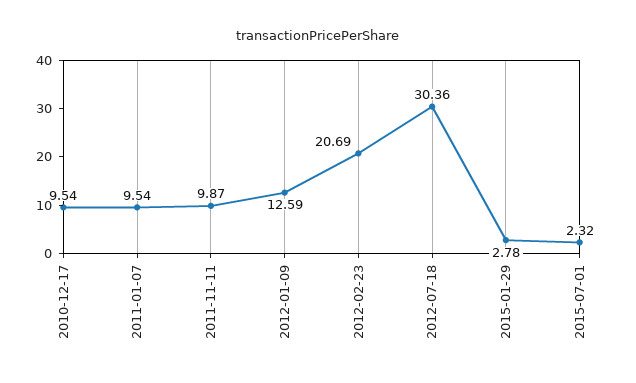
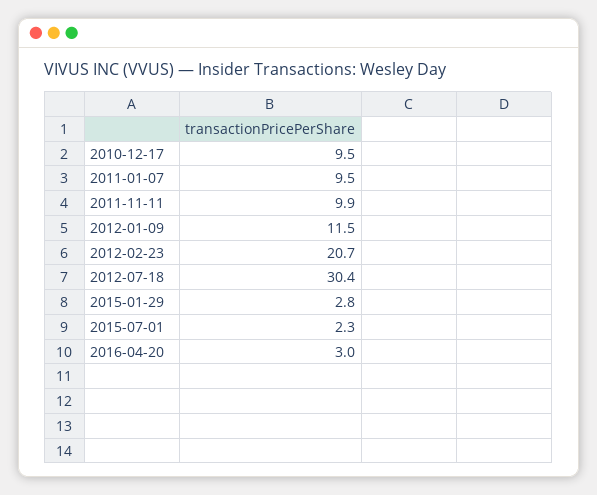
2012-01-09: 12.59 -> 11.5
2016-04-20: none -> 3

